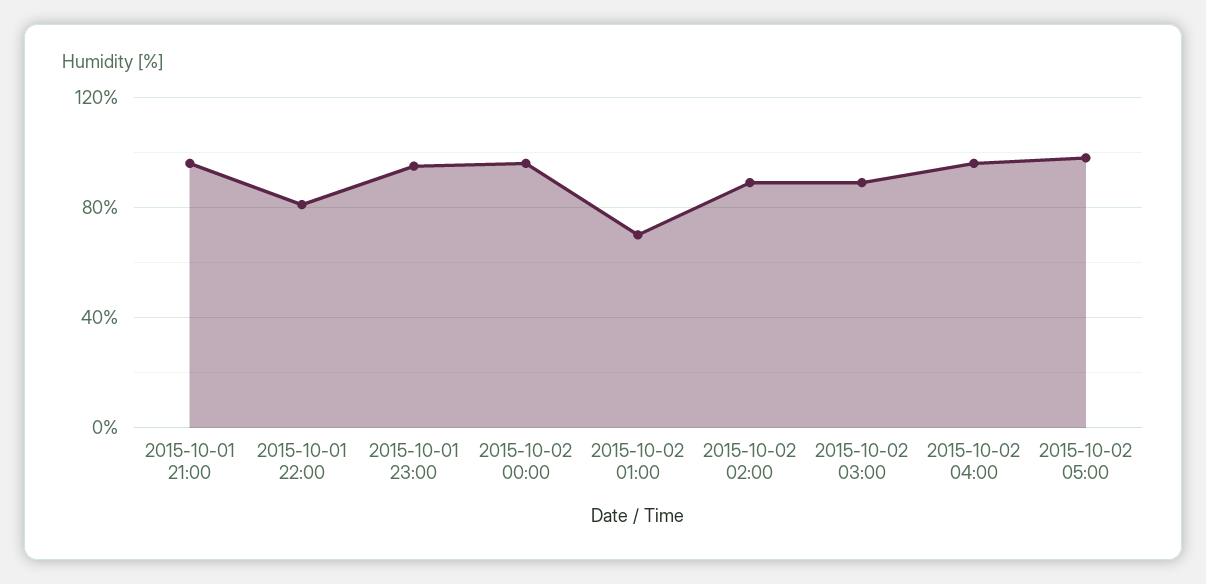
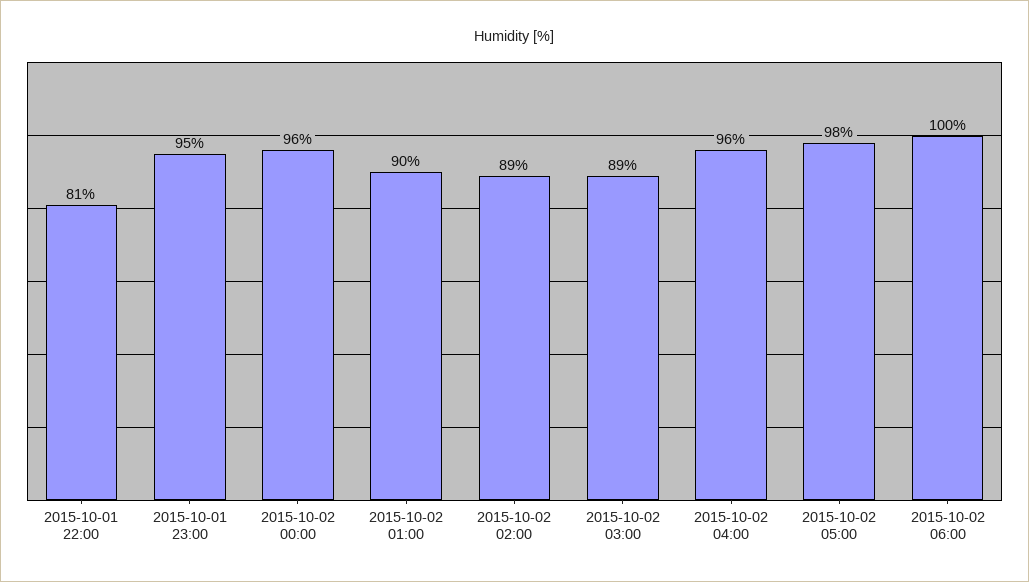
2015-10-01 21:00: 95 -> none
2015-10-02 01:00: 70 -> 90
2015-10-02 06:00: none -> 100

